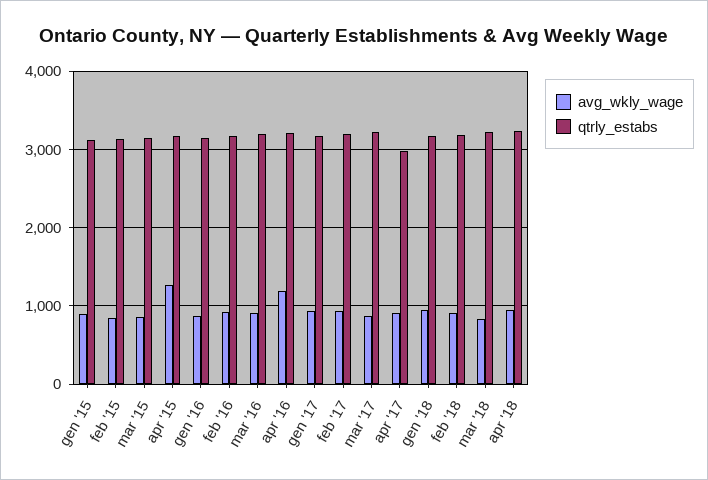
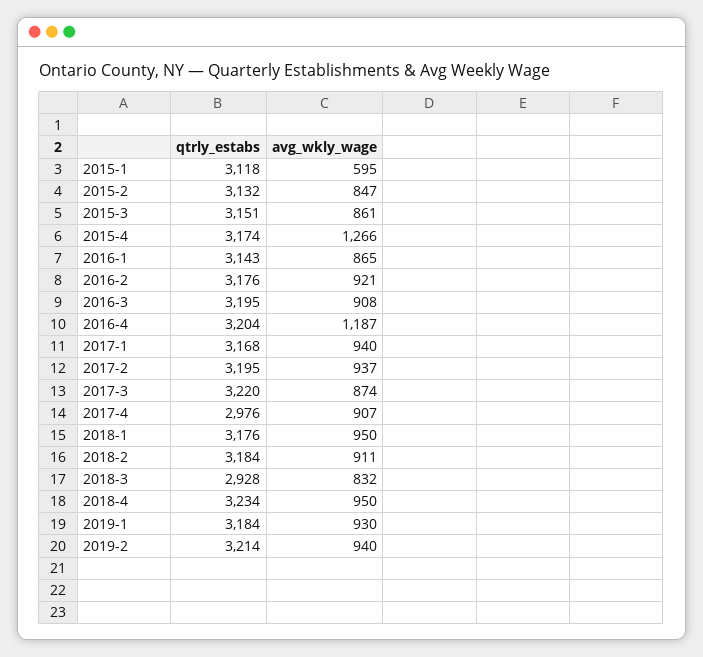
avg_wkly_wage, gen '15: 900 -> 595
qtrly_estabs, mar '18: 3200 -> 2928
qtrly_estabs, 2019-1: none -> 3184
avg_wkly_wage, 2019-1: none -> 930
qtrly_estabs, 2019-2: none -> 3214
avg_wkly_wage, 2019-2: none -> 940

